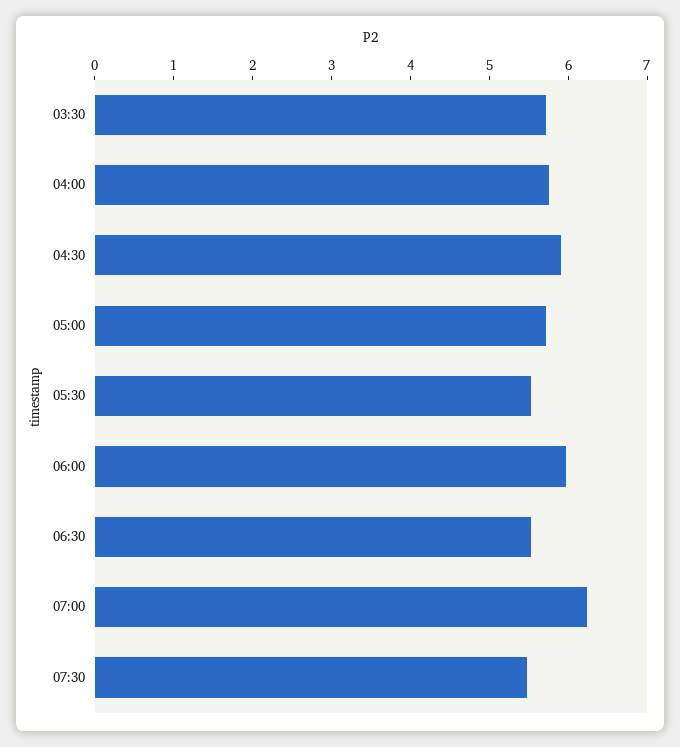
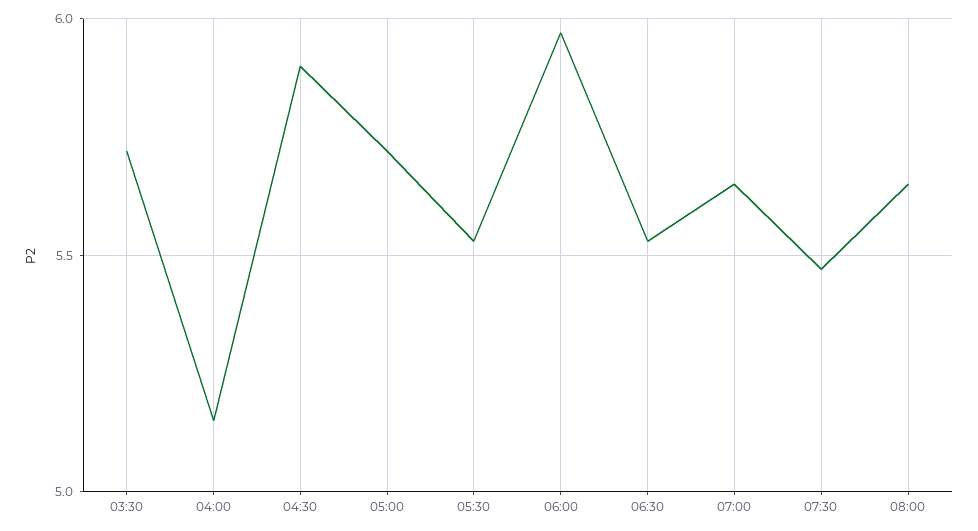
04:00: 5.8 -> 5.15
07:00: 6.2 -> 5.65
08:00: none -> 5.65

